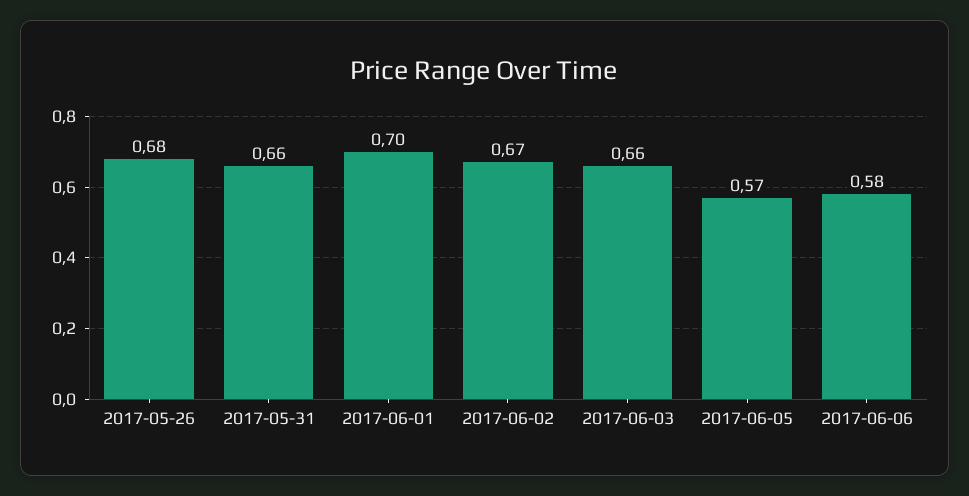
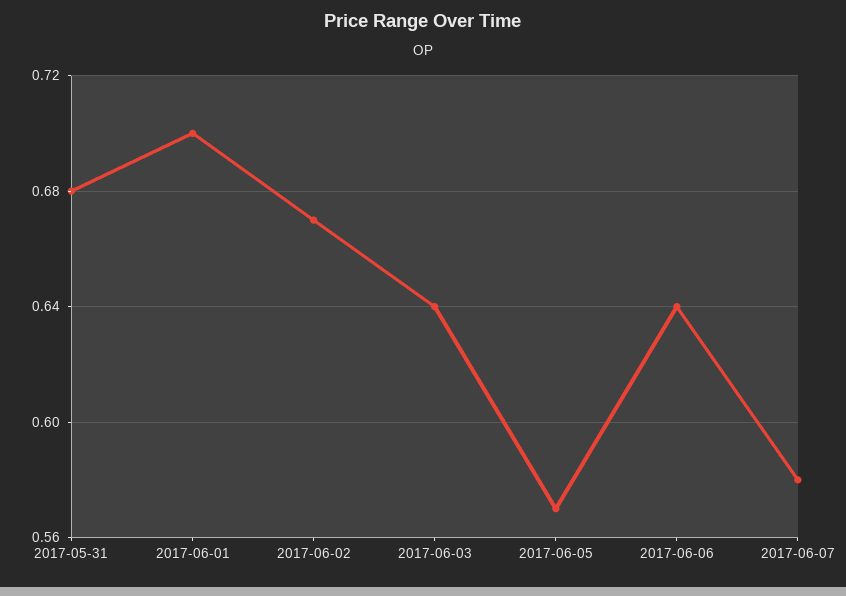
2017-05-26: 0.68 -> none
2017-05-31: 0.66 -> 0.68
2017-06-03: 0.66 -> 0.64
2017-06-06: 0.58 -> 0.64
2017-06-07: none -> 0.58

